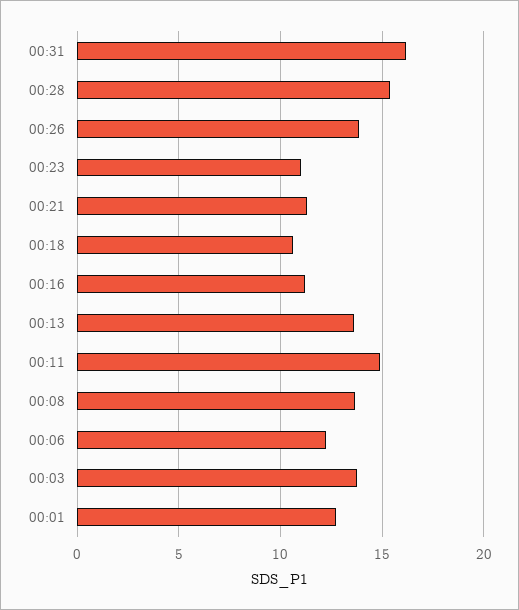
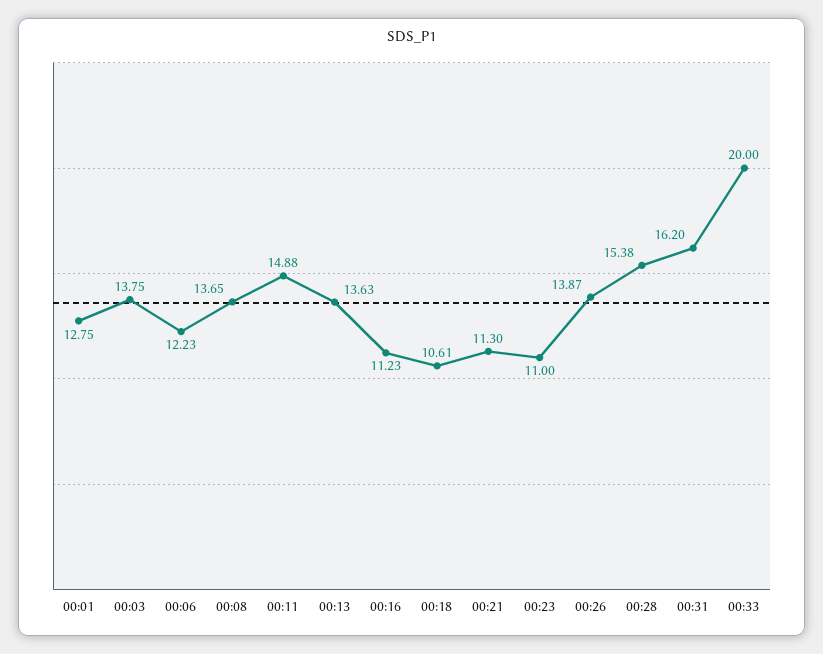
00:33: none -> 20

